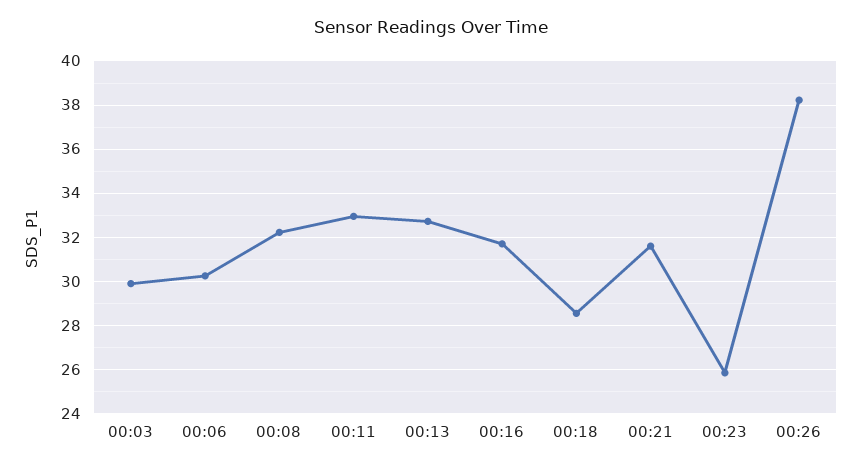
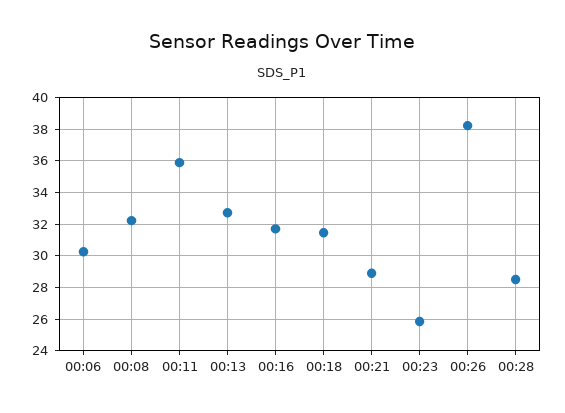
00:03: 30 -> none
00:11: 33 -> 36
00:18: 28.5 -> 31.5
00:21: 31.5 -> 29
00:28: none -> 28.5

